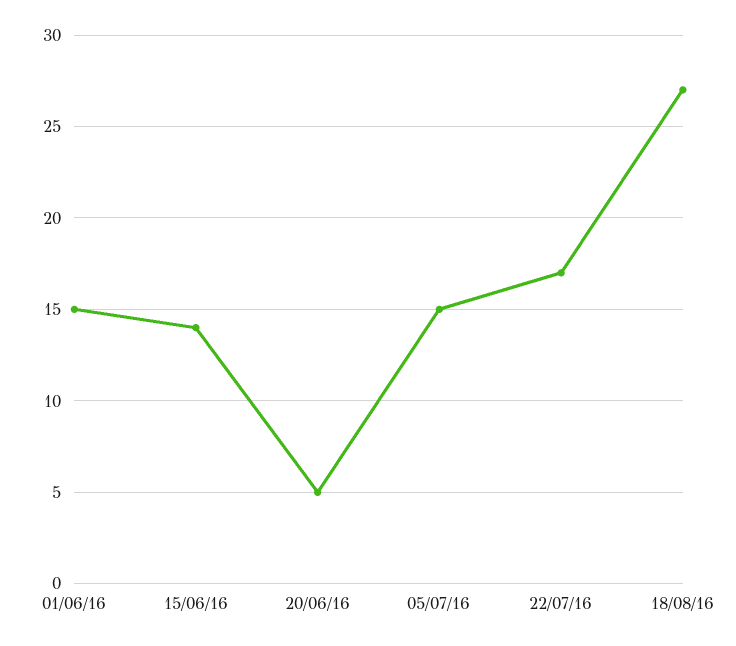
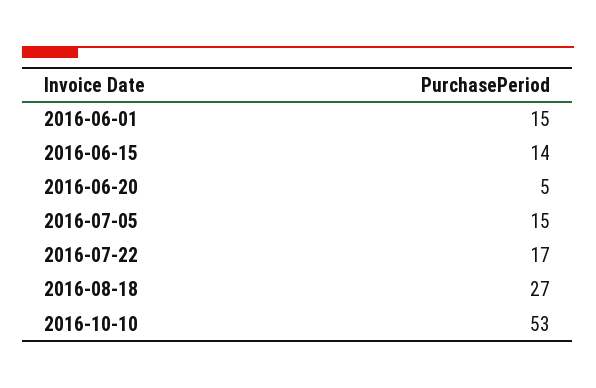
2016-10-10: none -> 53

